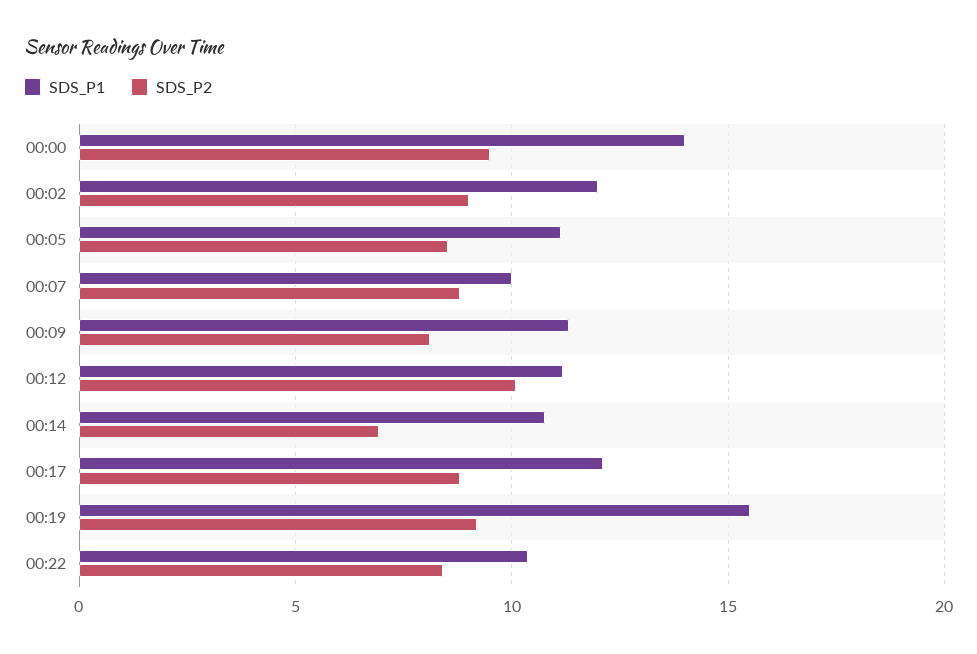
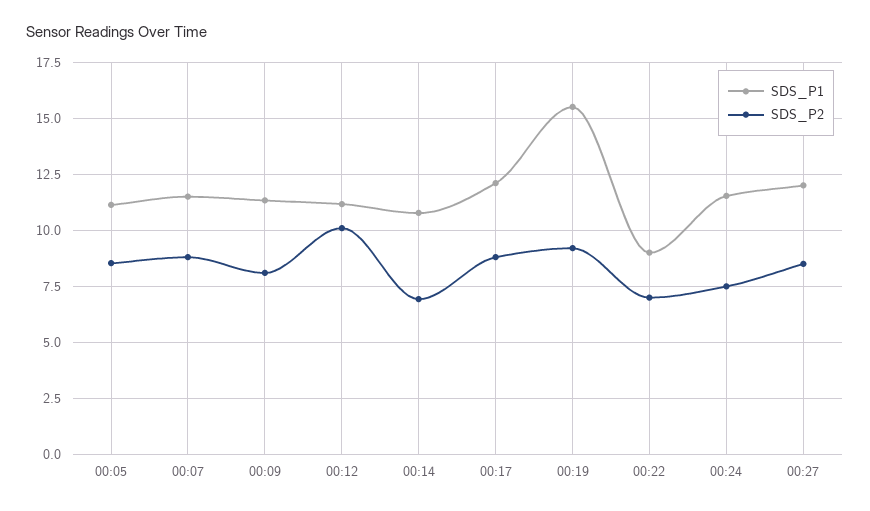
SDS_P1, 00:00: 14 -> none
SDS_P2, 00:00: 9.5 -> none
SDS_P1, 00:02: 12 -> none
SDS_P2, 00:02: 9 -> none
SDS_P1, 00:07: 10 -> 11.5
SDS_P1, 00:22: 10.5 -> 9
SDS_P2, 00:22: 8.5 -> 7
SDS_P1, 00:24: none -> 11.5
SDS_P2, 00:24: none -> 7.5
SDS_P1, 00:27: none -> 12
SDS_P2, 00:27: none -> 8.5

